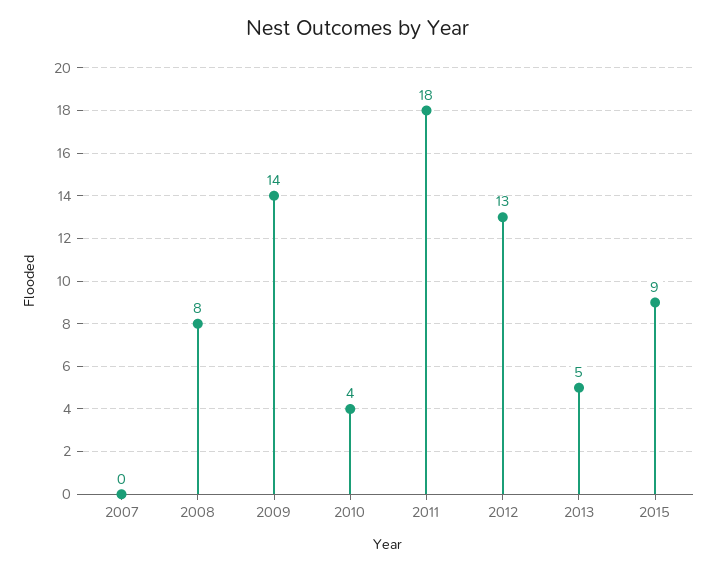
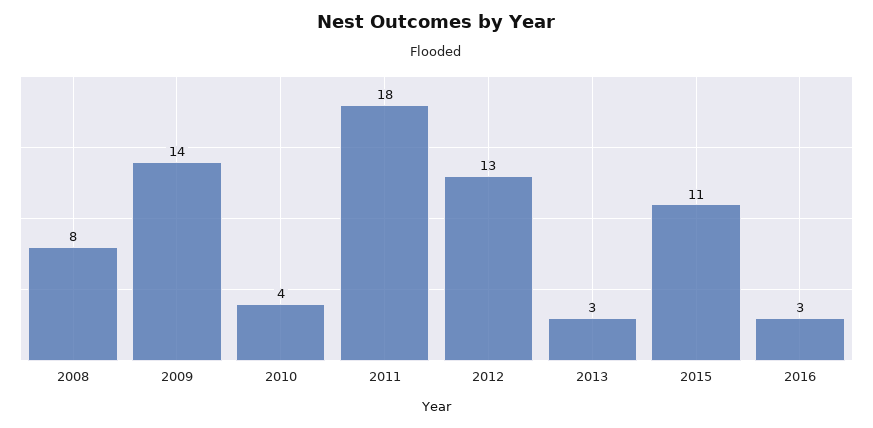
2007: 0 -> none
2013: 5 -> 3
2015: 9 -> 11
2016: none -> 3

